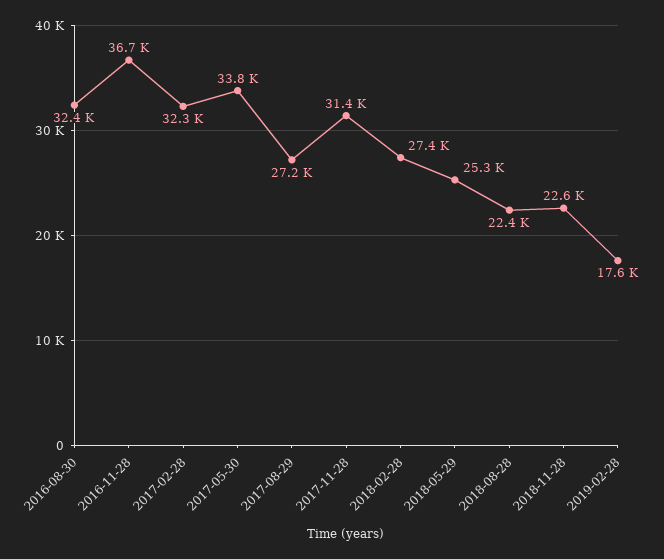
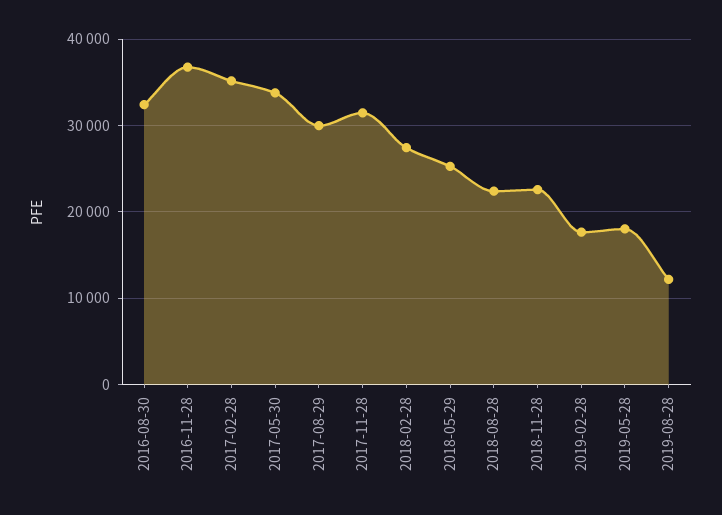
2017-02-28: 32300 -> 35000
2017-08-29: 27200 -> 30000
2019-05-28: none -> 18000
2019-08-28: none -> 12000

